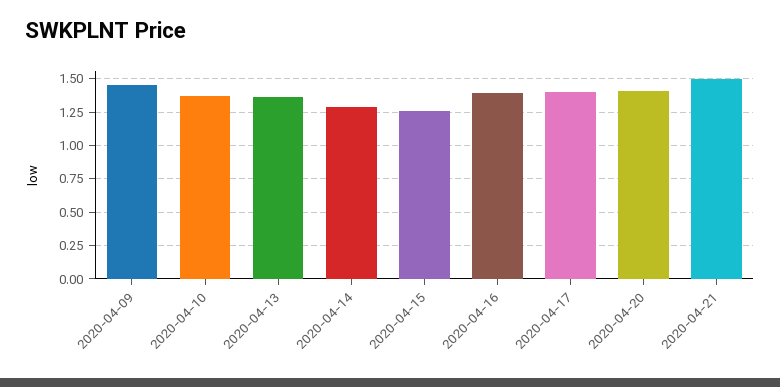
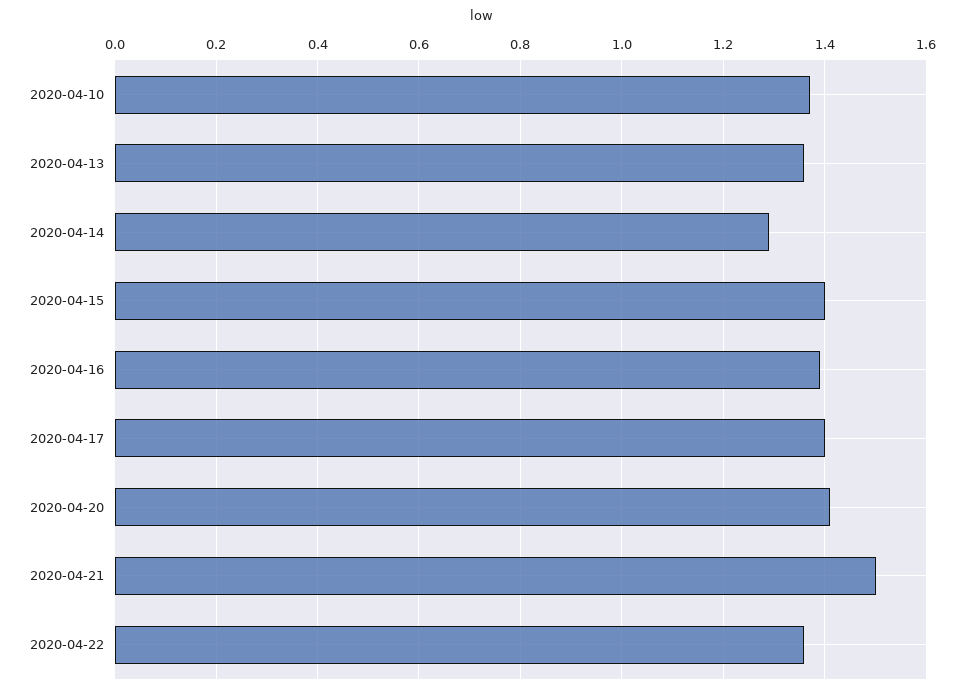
2020-04-09: 1.45 -> none
2020-04-15: 1.25 -> 1.4
2020-04-22: none -> 1.35

